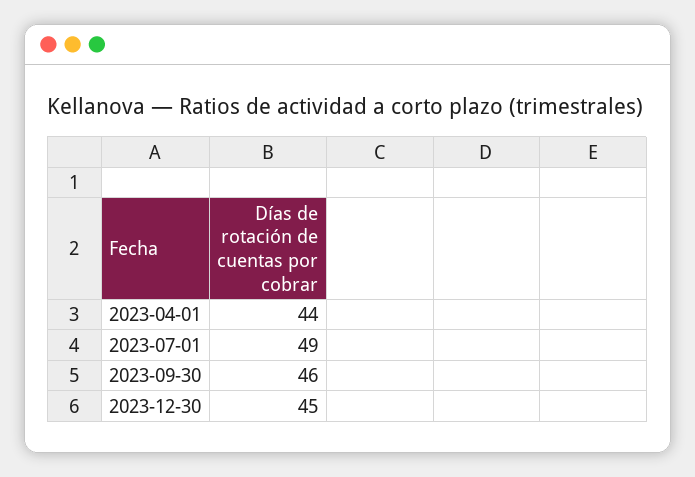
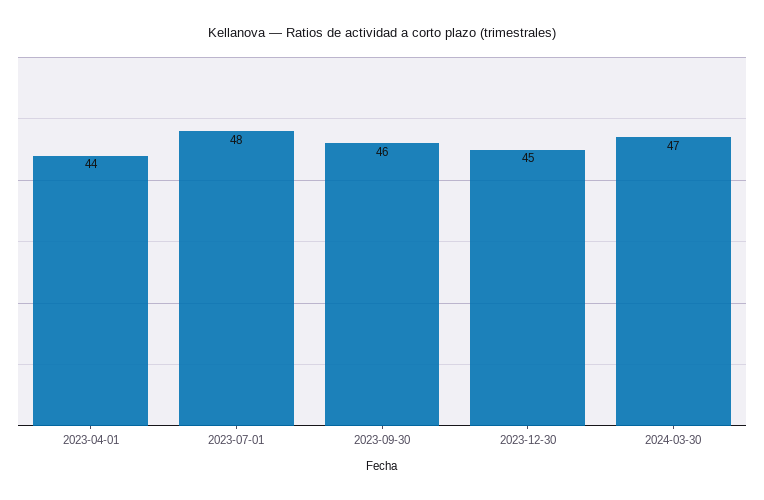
2023-07-01: 49 -> 48
2024-03-30: none -> 47

